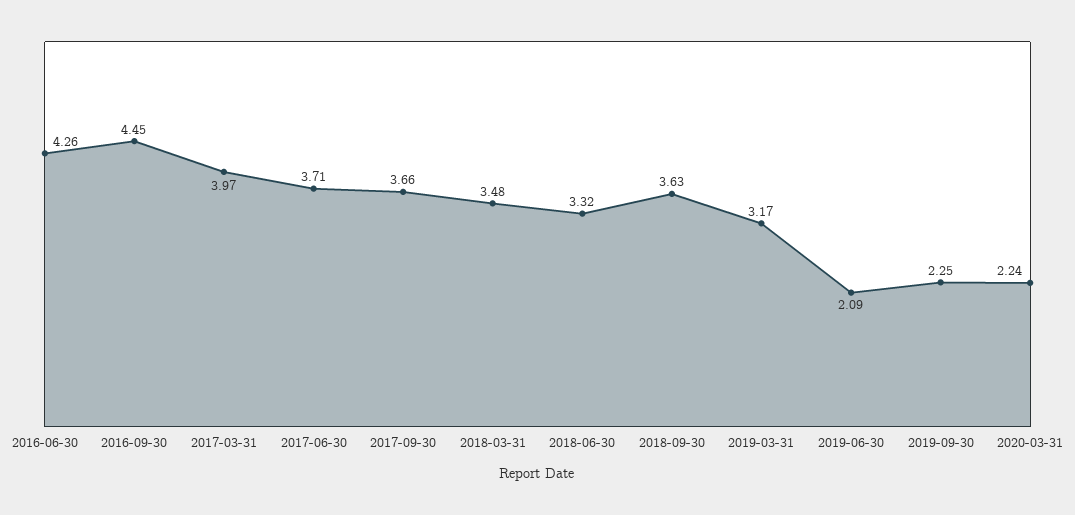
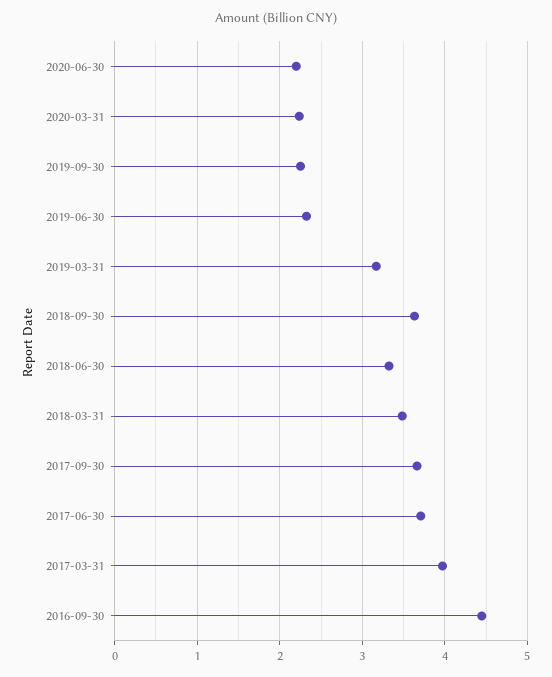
2016-06-30: 4.26 -> none
2019-06-30: 2.09 -> 2.3
2020-06-30: none -> 2.2

